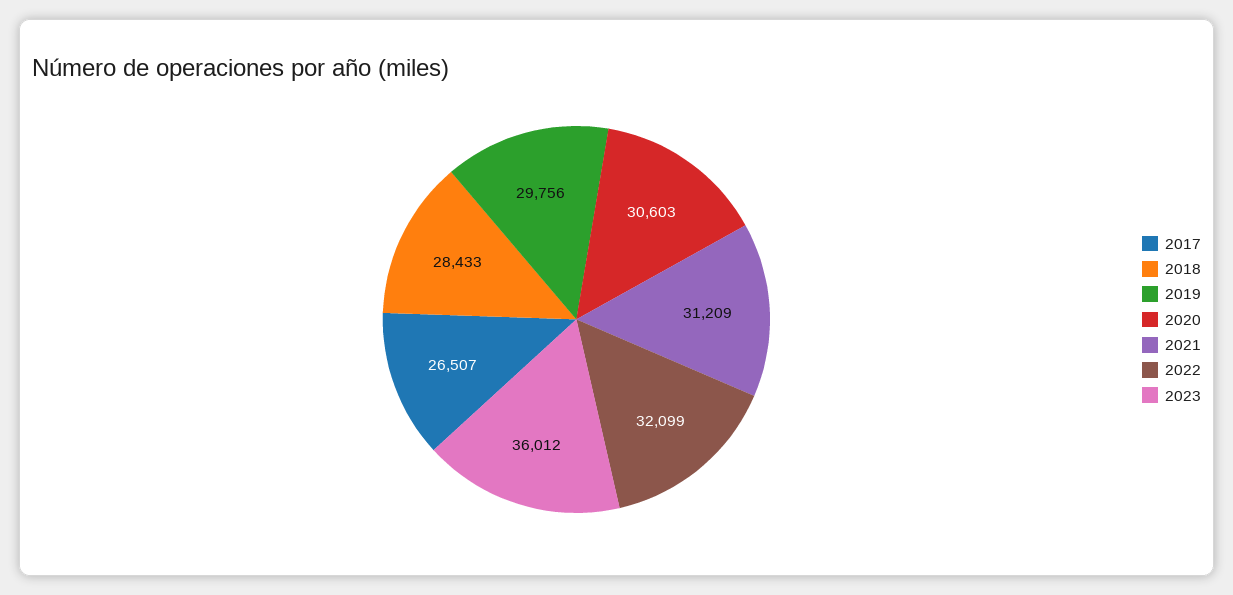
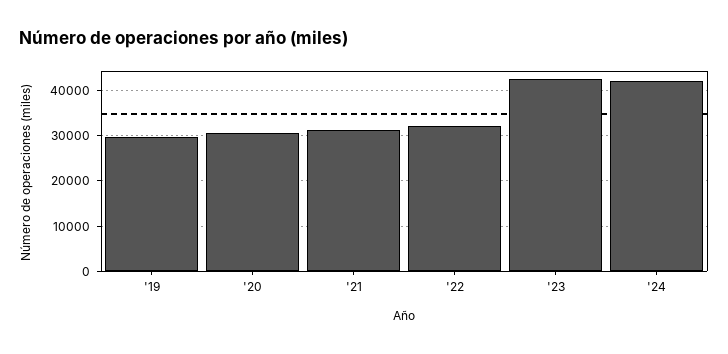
2017: 26507 -> none
2018: 28433 -> none
2023: 36012 -> 42000
'24: none -> 42000

